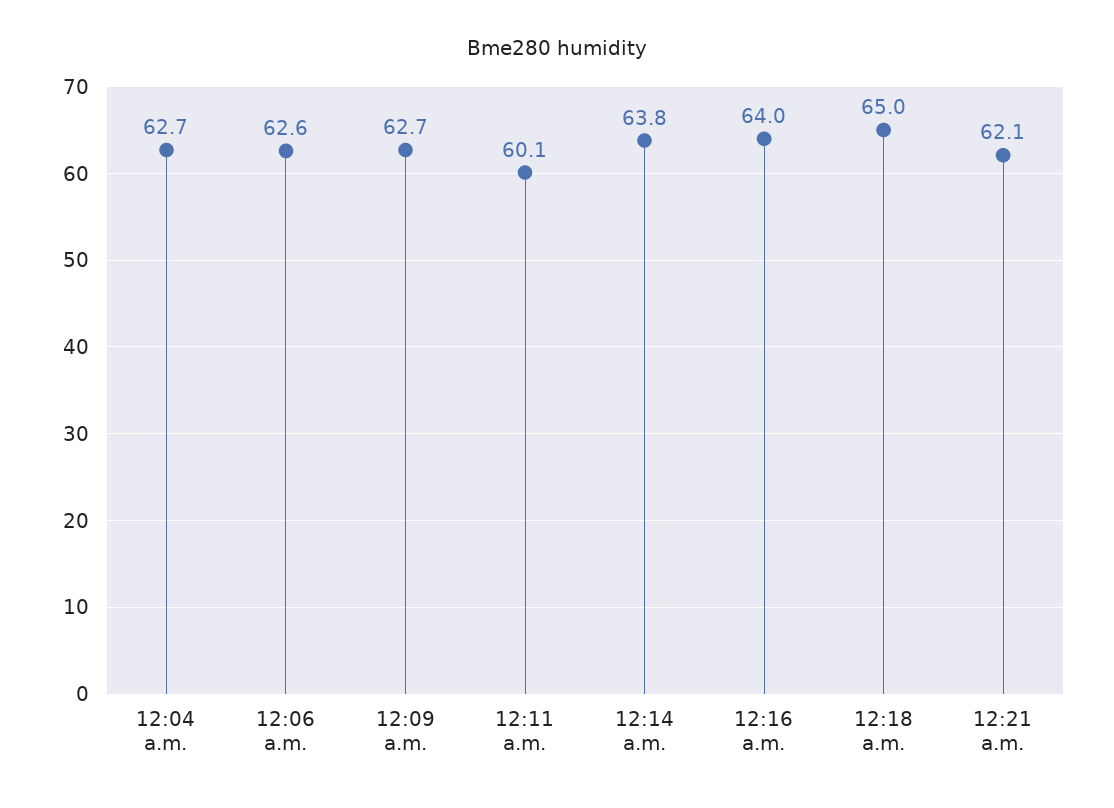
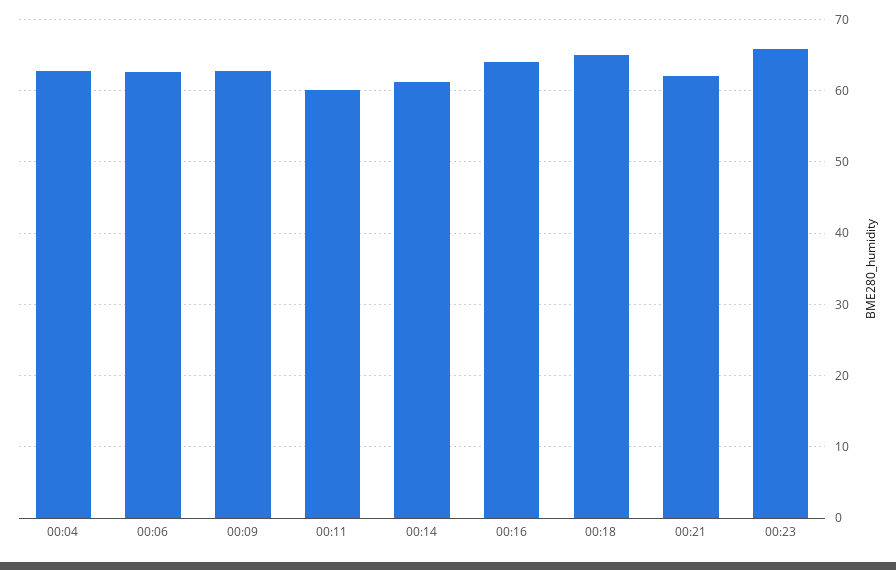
12:14 a.m.: 63.8 -> 61
00:23: none -> 66

